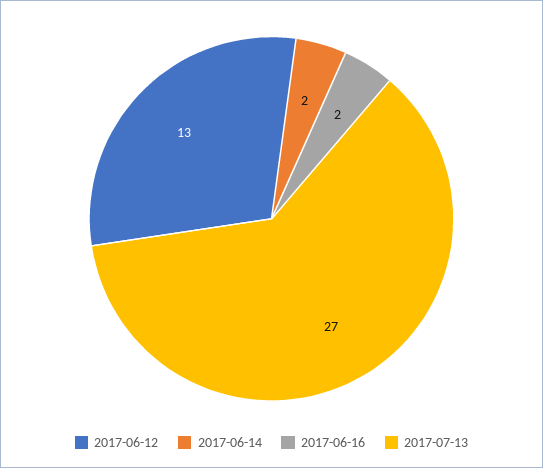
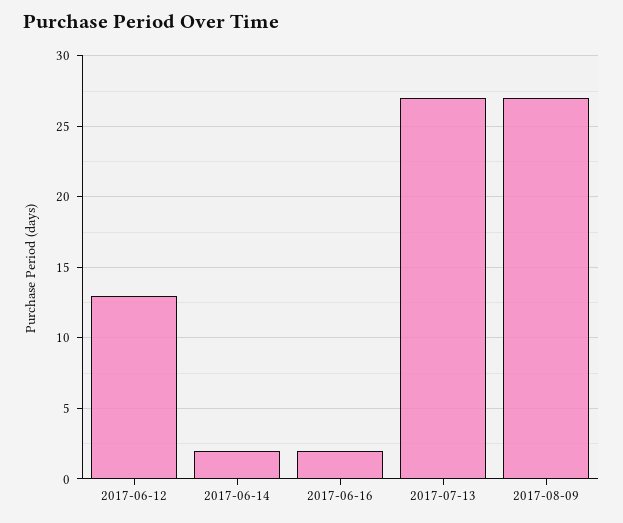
2017-08-09: none -> 27

